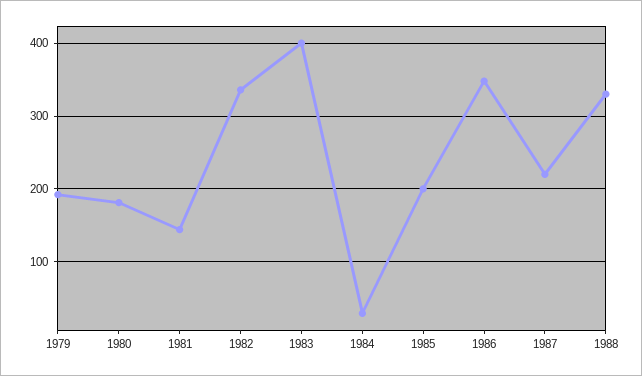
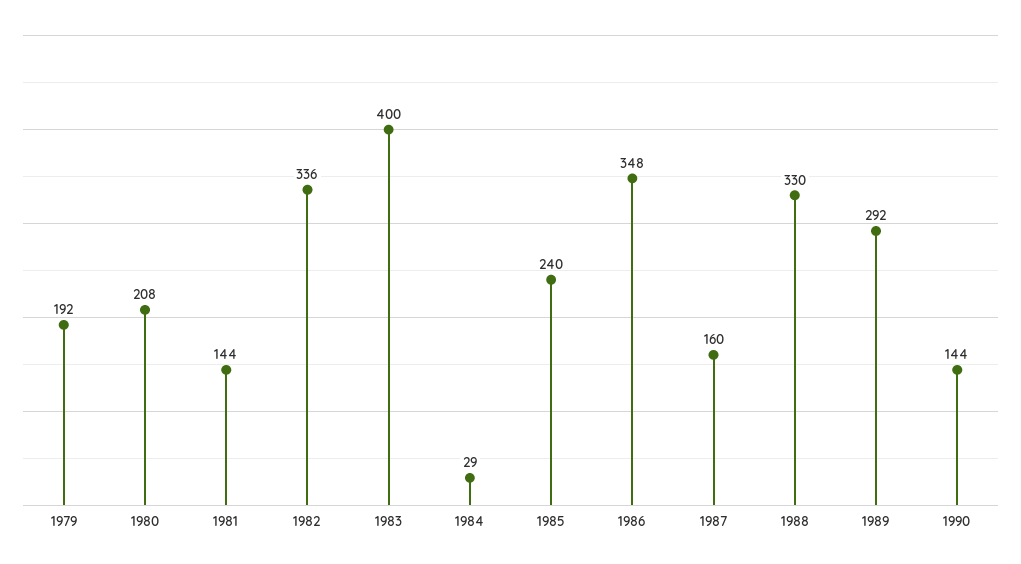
1980: 180 -> 208
1985: 200 -> 240
1987: 220 -> 160
1989: none -> 292
1990: none -> 144

